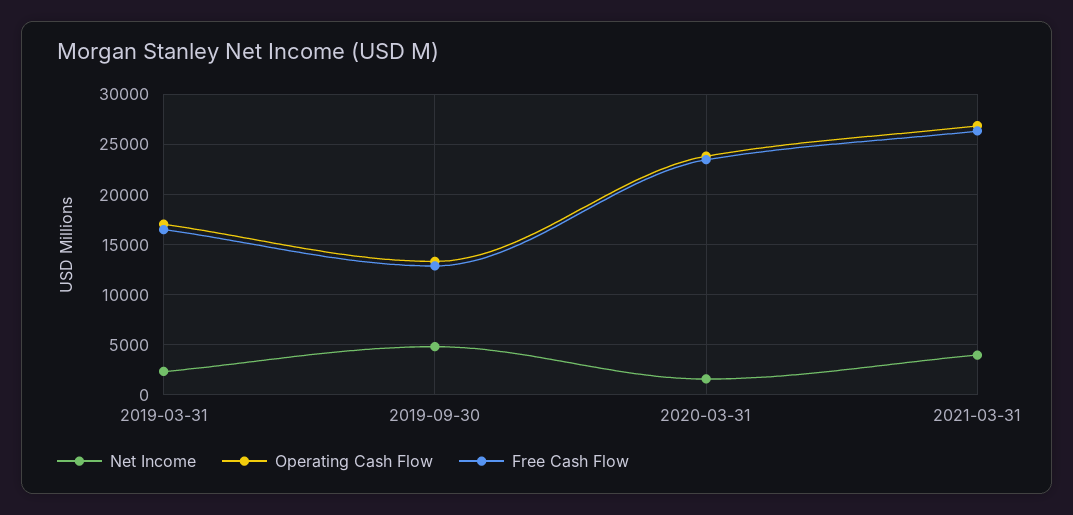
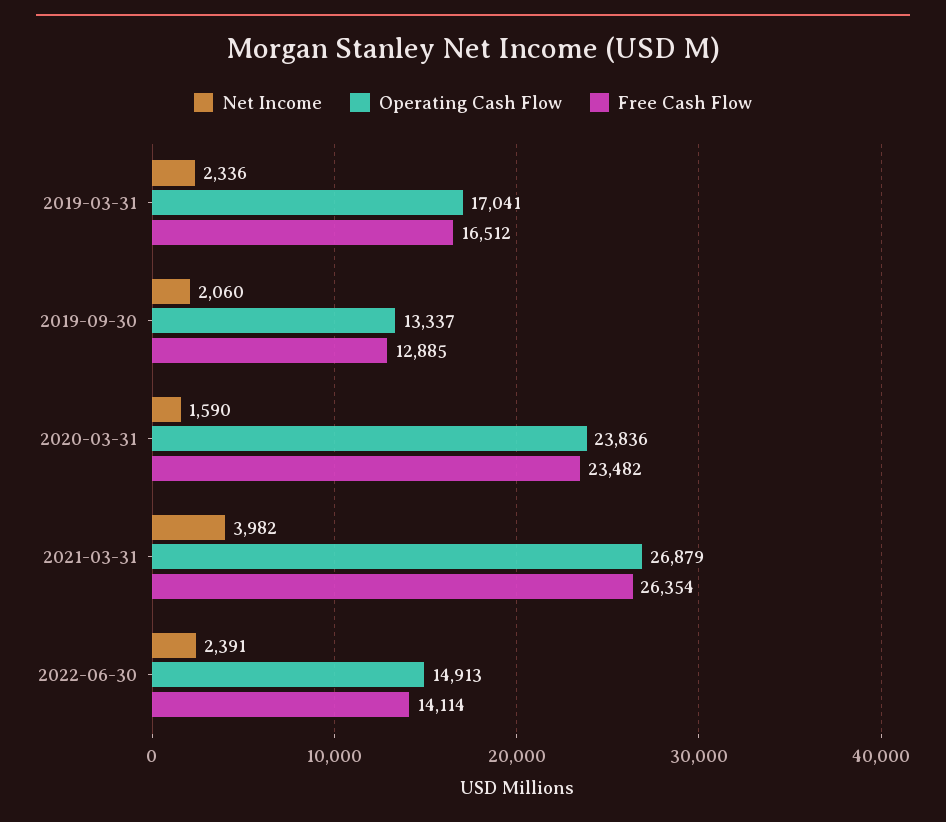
Net Income, 2019-09-30: 5000 -> 2060
Net Income, 2022-06-30: none -> 2391
Operating Cash Flow, 2022-06-30: none -> 14913
Free Cash Flow, 2022-06-30: none -> 14114

